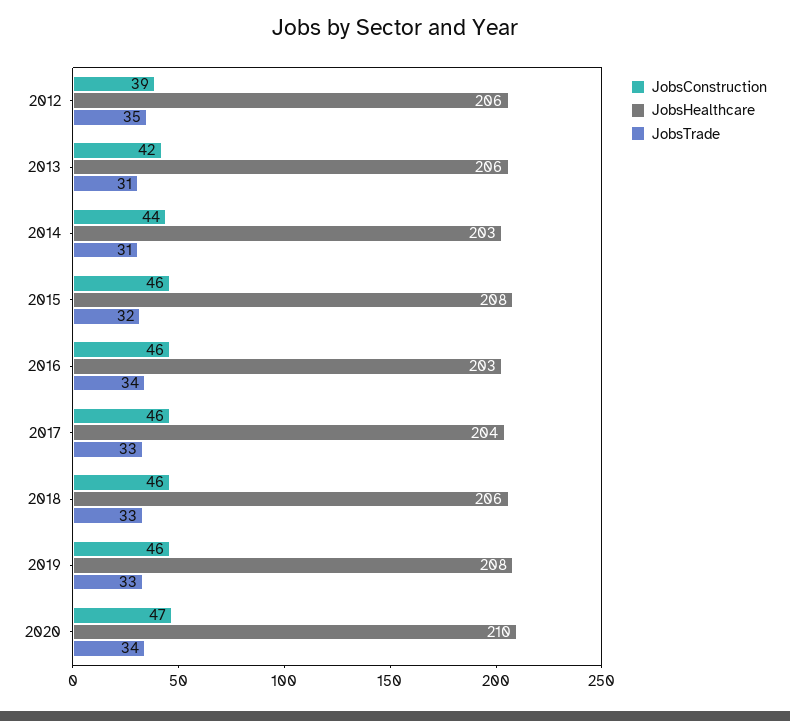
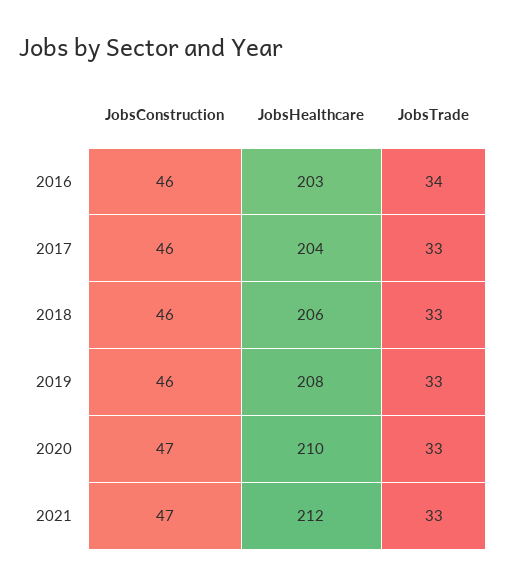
JobsConstruction, 2012: 39 -> none
JobsHealthcare, 2012: 206 -> none
JobsTrade, 2012: 35 -> none
JobsConstruction, 2013: 42 -> none
JobsHealthcare, 2013: 206 -> none
JobsTrade, 2013: 31 -> none
JobsConstruction, 2014: 44 -> none
JobsHealthcare, 2014: 203 -> none
JobsTrade, 2014: 31 -> none
JobsConstruction, 2015: 46 -> none
JobsHealthcare, 2015: 208 -> none
JobsTrade, 2015: 32 -> none
JobsTrade, 2020: 34 -> 33
JobsConstruction, 2021: none -> 47
JobsHealthcare, 2021: none -> 212
JobsTrade, 2021: none -> 33

